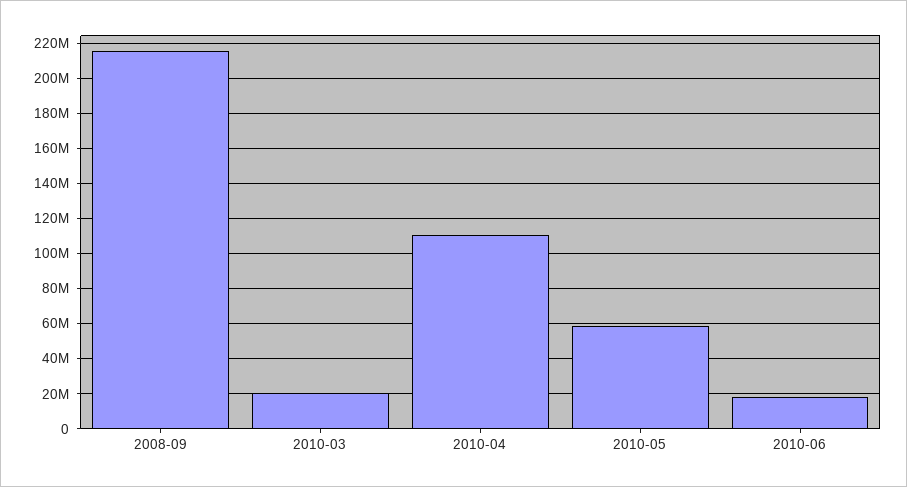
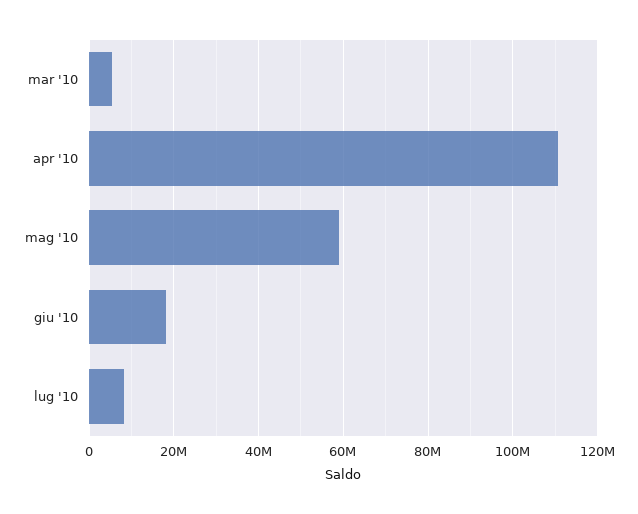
2008-09: 215000000 -> none
2010-03: 20000000 -> 6000000
lug '10: none -> 8000000

